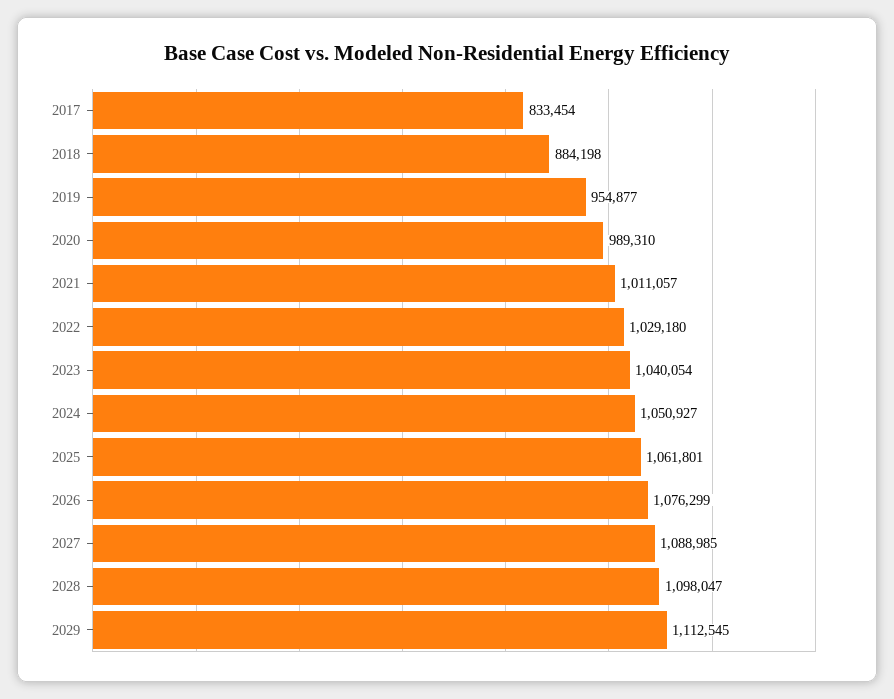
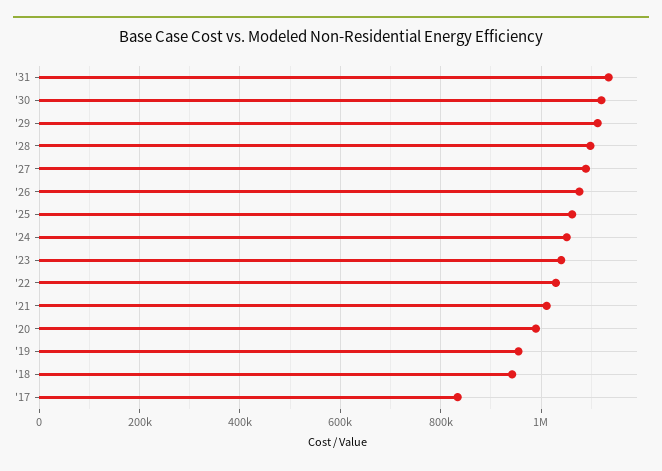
2018: 884198 -> 940000
'31: none -> 1140000
'30: none -> 1120000

